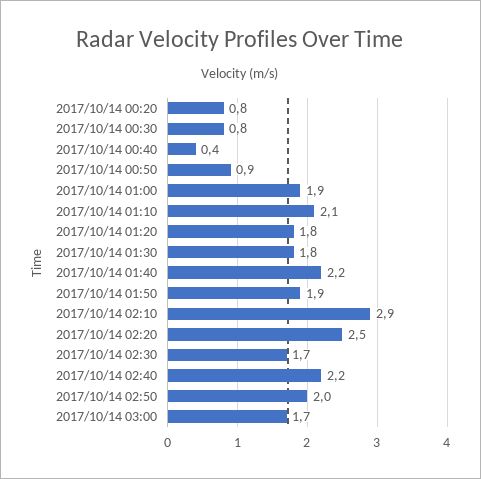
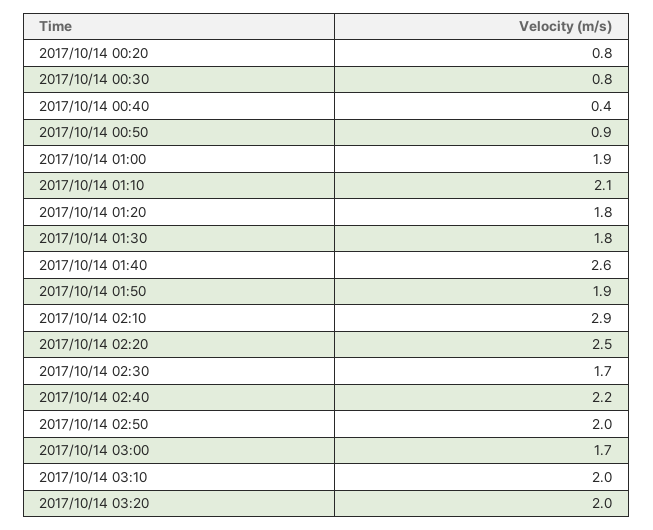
2017/10/14 01:40: 2.2 -> 2.6
2017/10/14 03:10: none -> 2
2017/10/14 03:20: none -> 2

